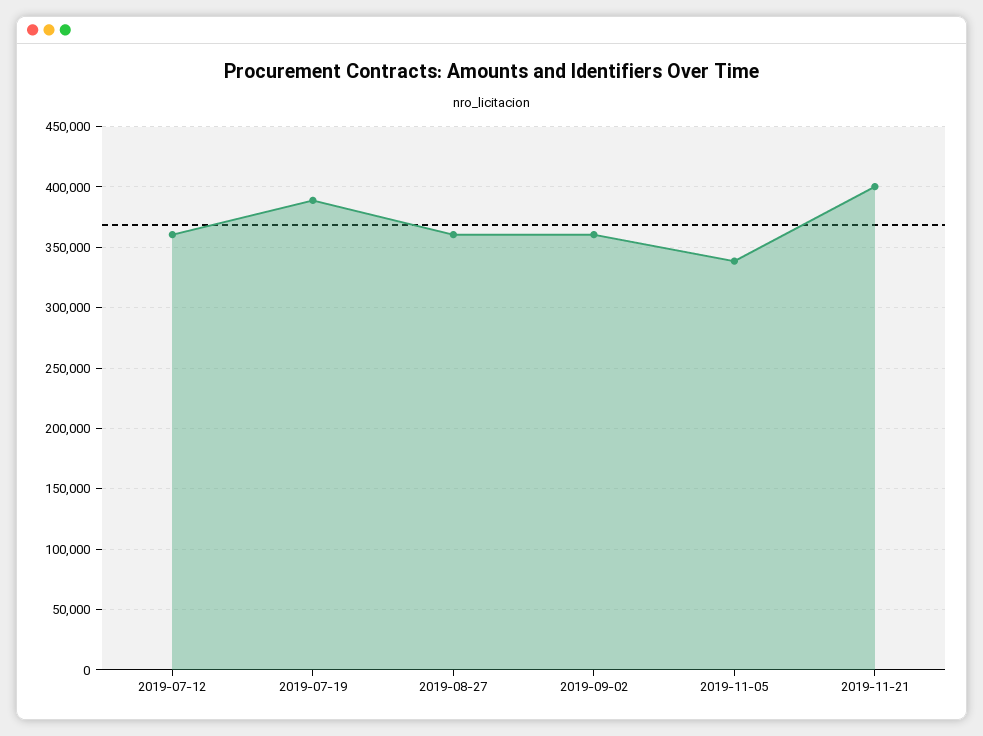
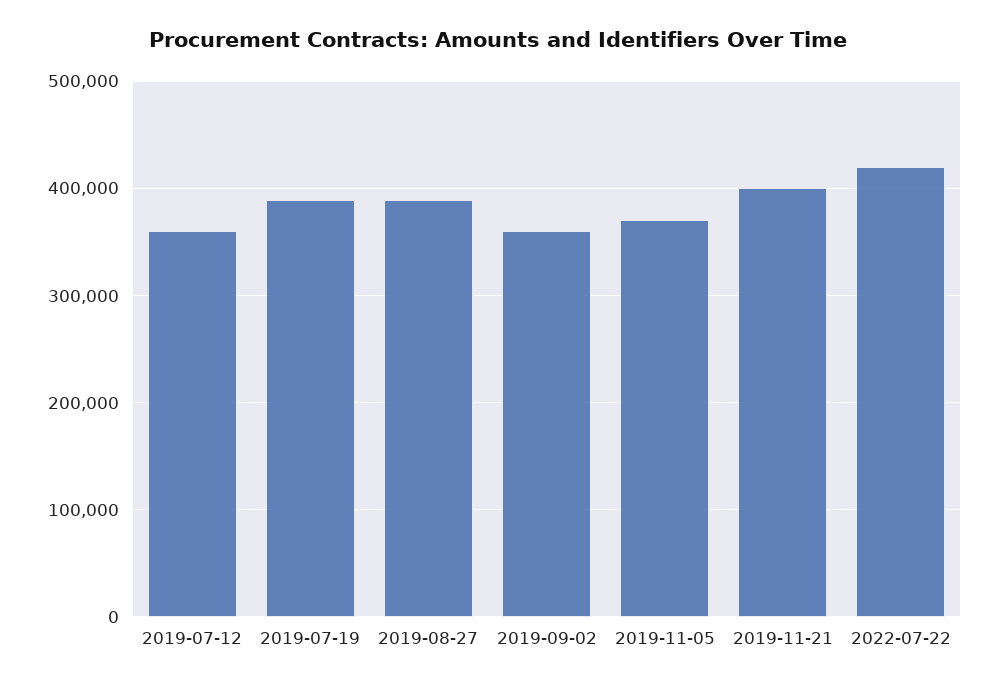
2019-08-27: 360000 -> 390000
2019-11-05: 340000 -> 370000
2022-07-22: none -> 420000

